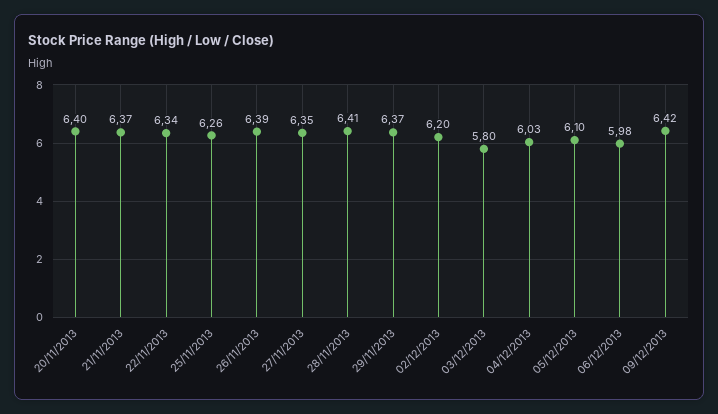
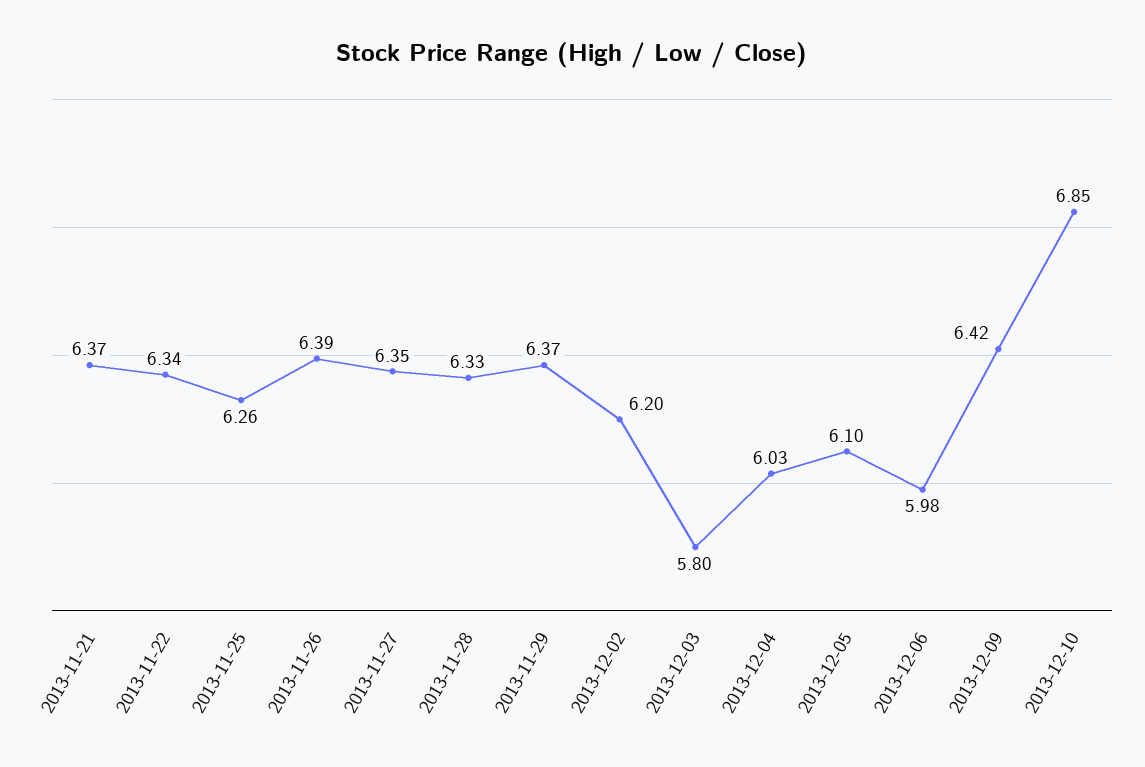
20/11/2013: 6.4 -> none
28/11/2013: 6.41 -> 6.33
2013-12-10: none -> 6.85

